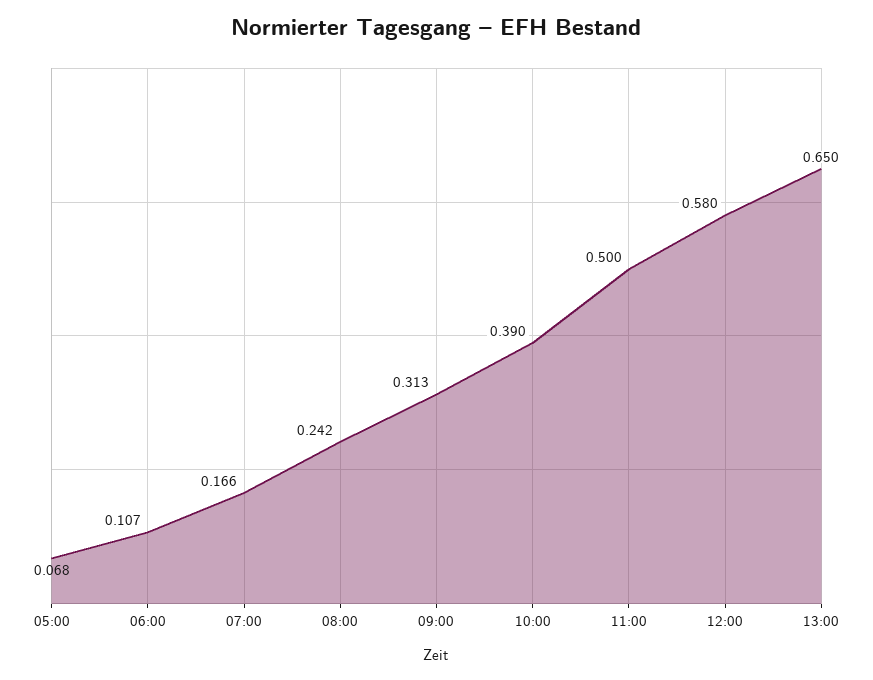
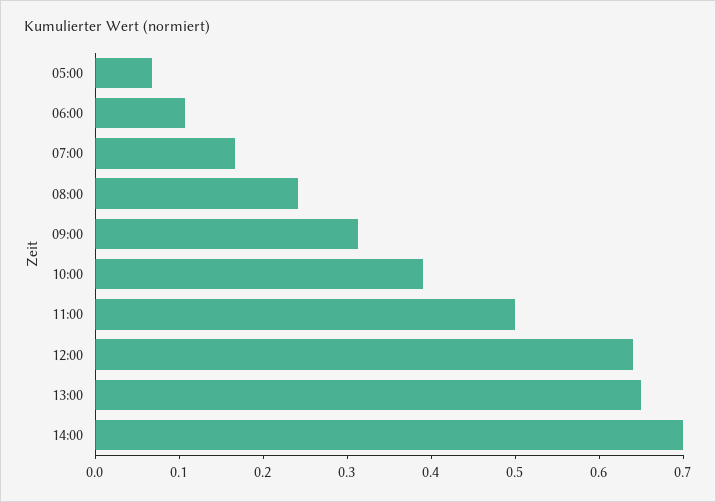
12:00: 0.58 -> 0.64
14:00: none -> 0.7

